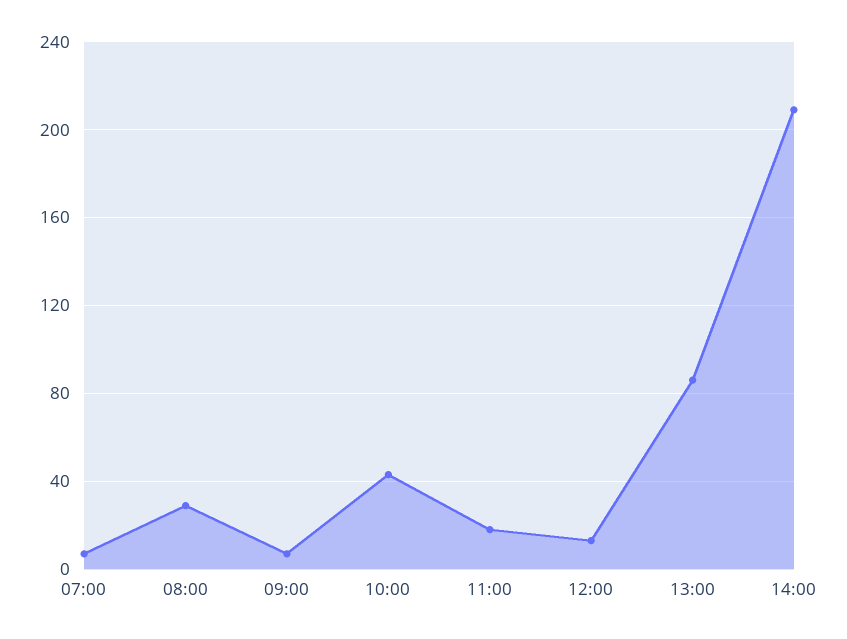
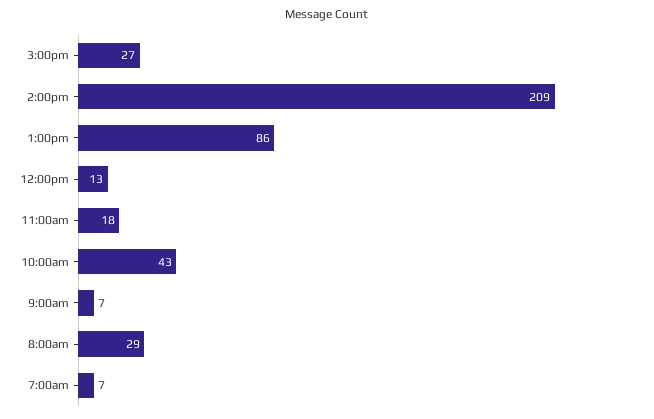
3:00pm: none -> 27

